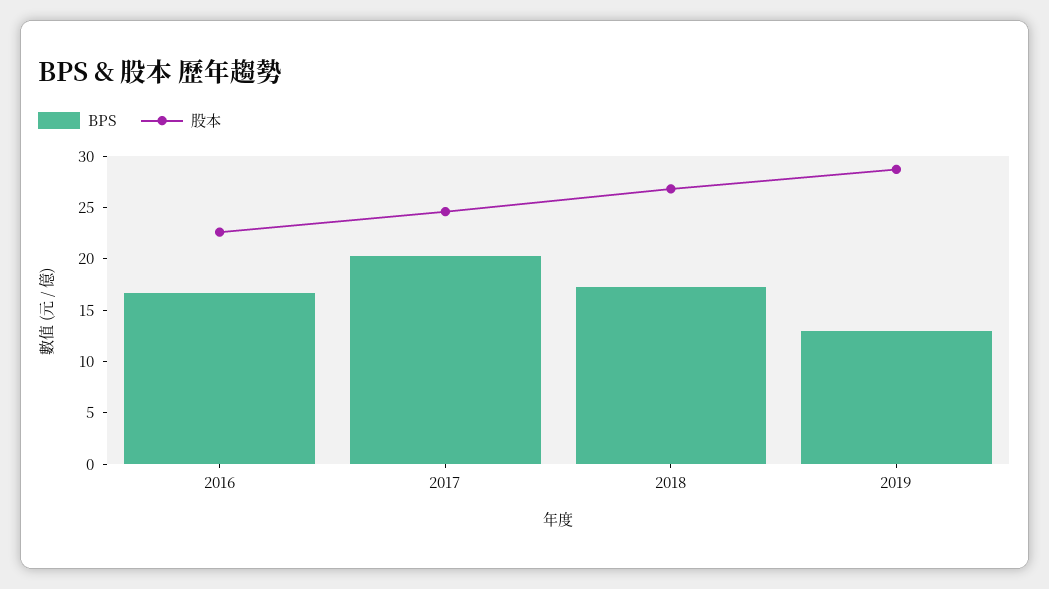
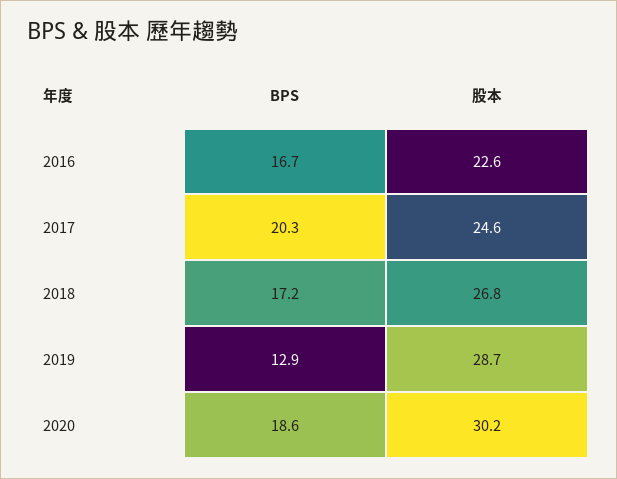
BPS, 2020: none -> 18.6
股本, 2020: none -> 30.2

